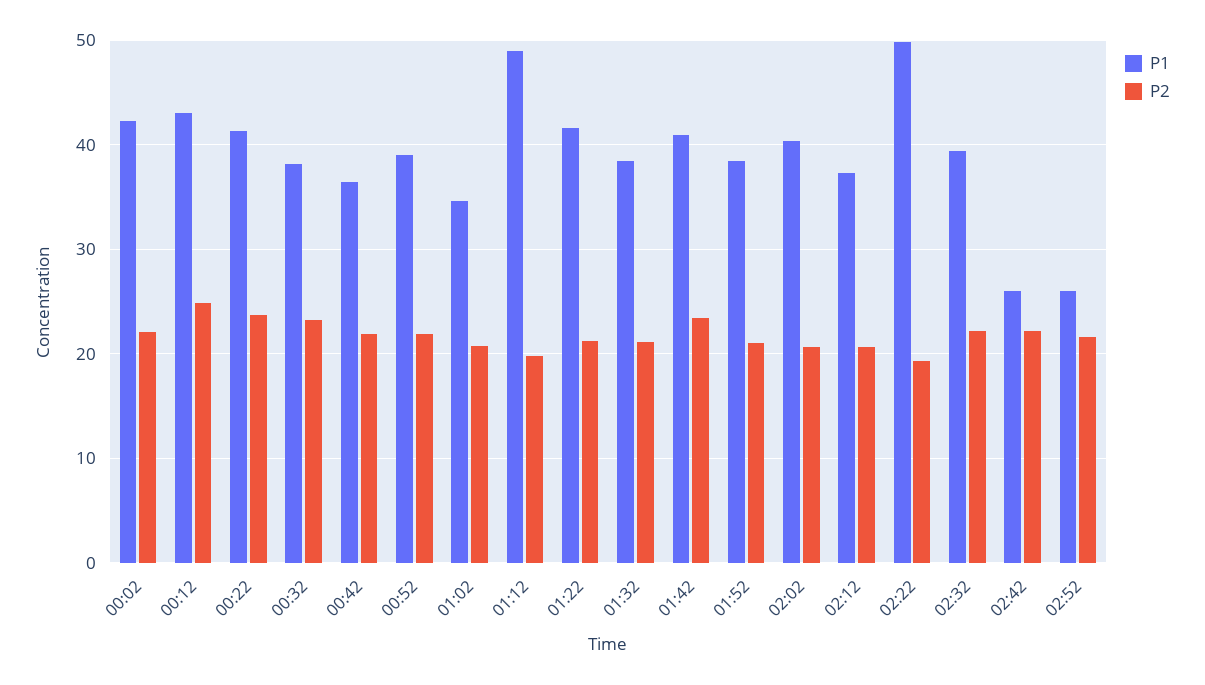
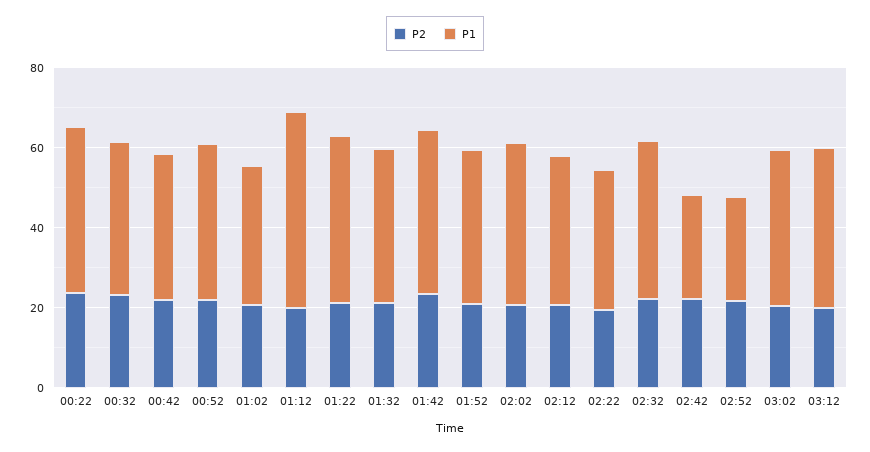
P1, 00:02: 42 -> none
P2, 00:02: 22 -> none
P1, 00:12: 43 -> none
P2, 00:12: 25 -> none
P1, 02:22: 50 -> 35
P2, 03:02: none -> 20
P1, 03:02: none -> 40
P2, 03:12: none -> 20
P1, 03:12: none -> 40

